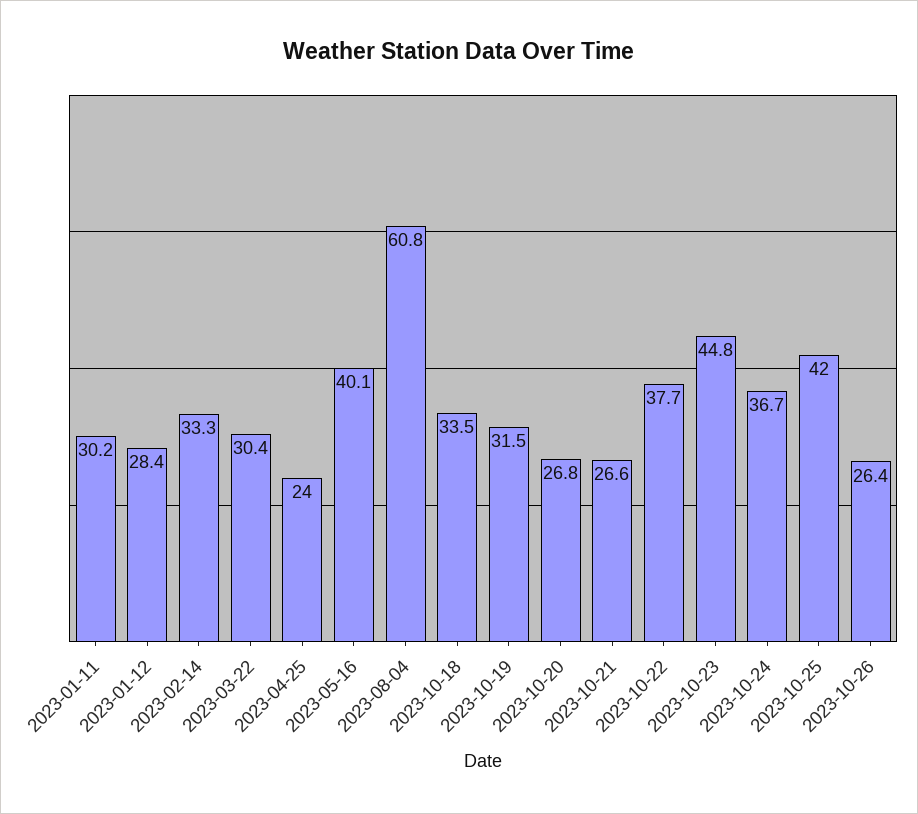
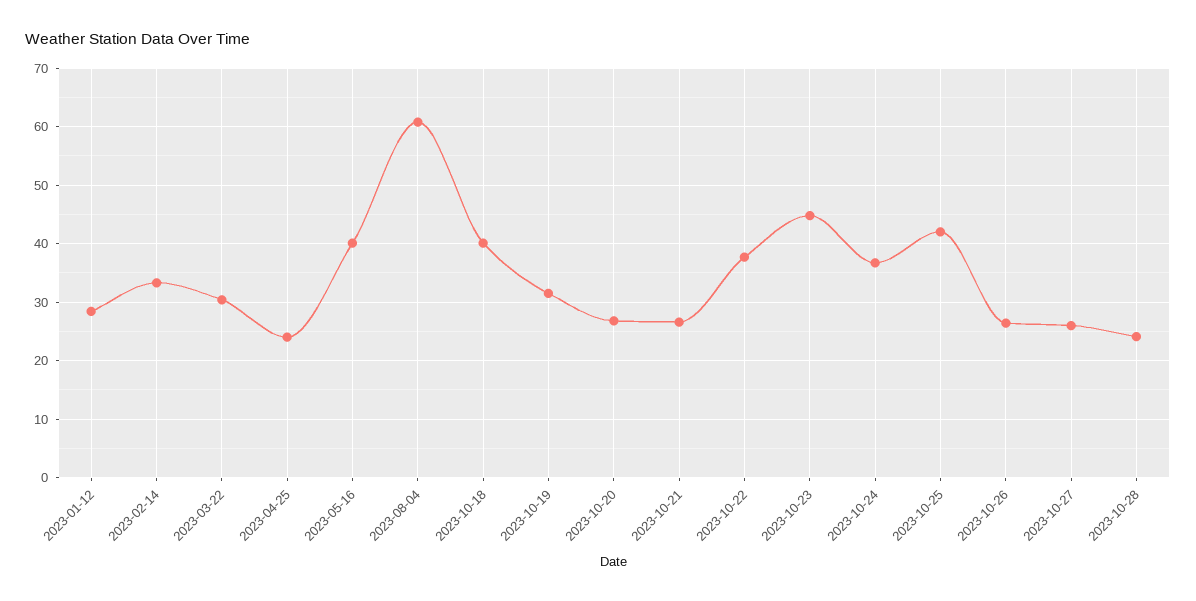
2023-01-11: 30.2 -> none
2023-10-18: 33.5 -> 40
2023-10-27: none -> 26
2023-10-28: none -> 24

